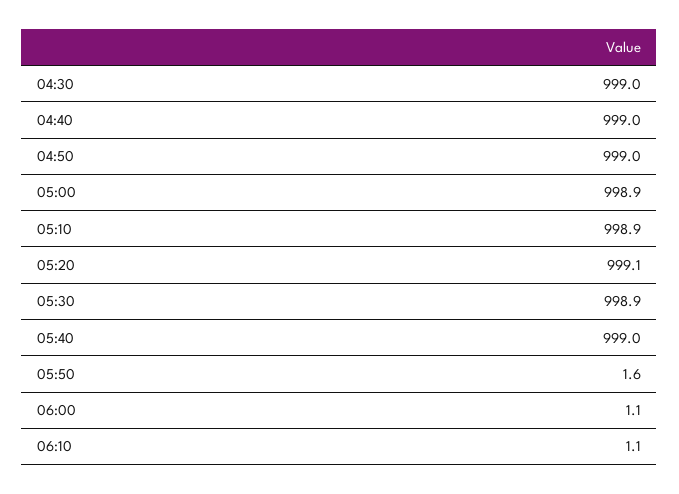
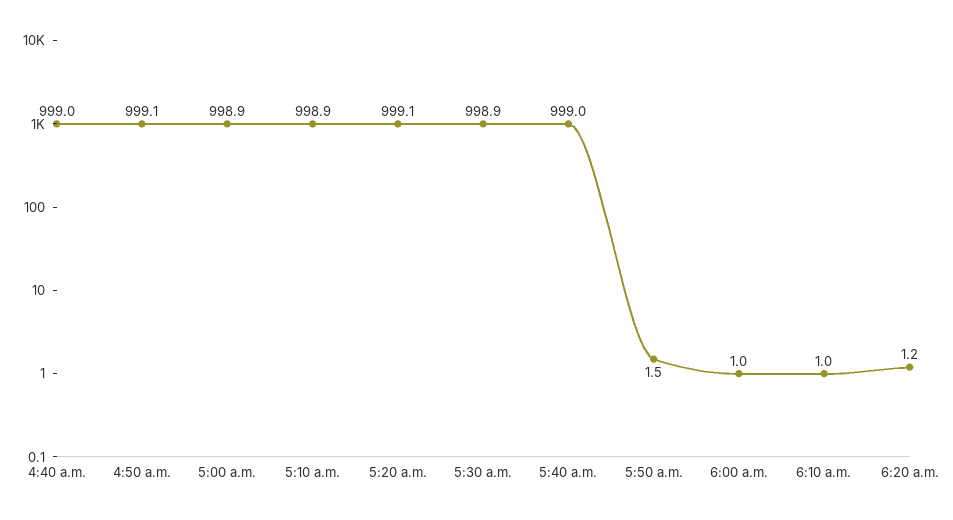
04:30: 999 -> none
04:50: 999 -> 999.1
05:50: 1.6 -> 1.5
06:00: 1.1 -> 1
06:10: 1.1 -> 1
6:20 a.m.: none -> 1.2

